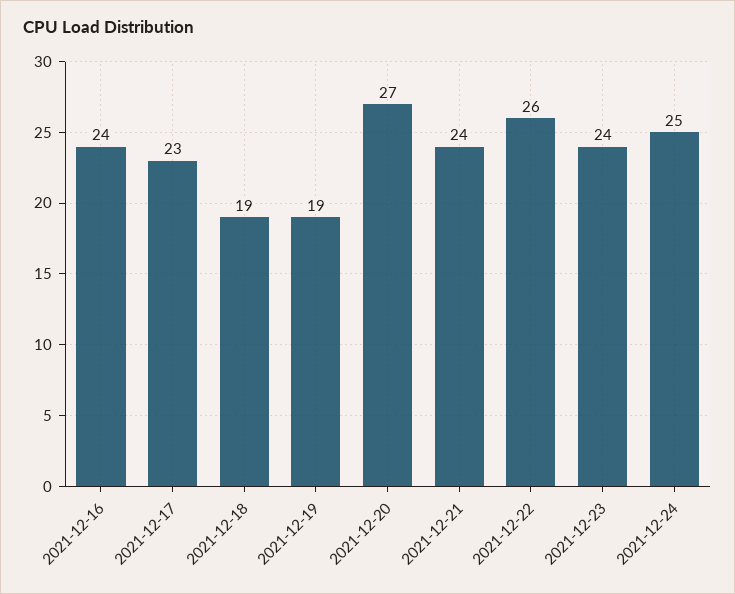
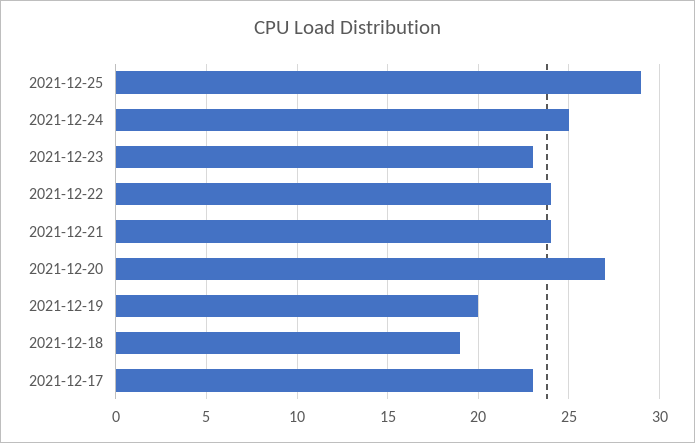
2021-12-16: 24 -> none
2021-12-19: 19 -> 20
2021-12-22: 26 -> 24
2021-12-23: 24 -> 23
2021-12-25: none -> 29

